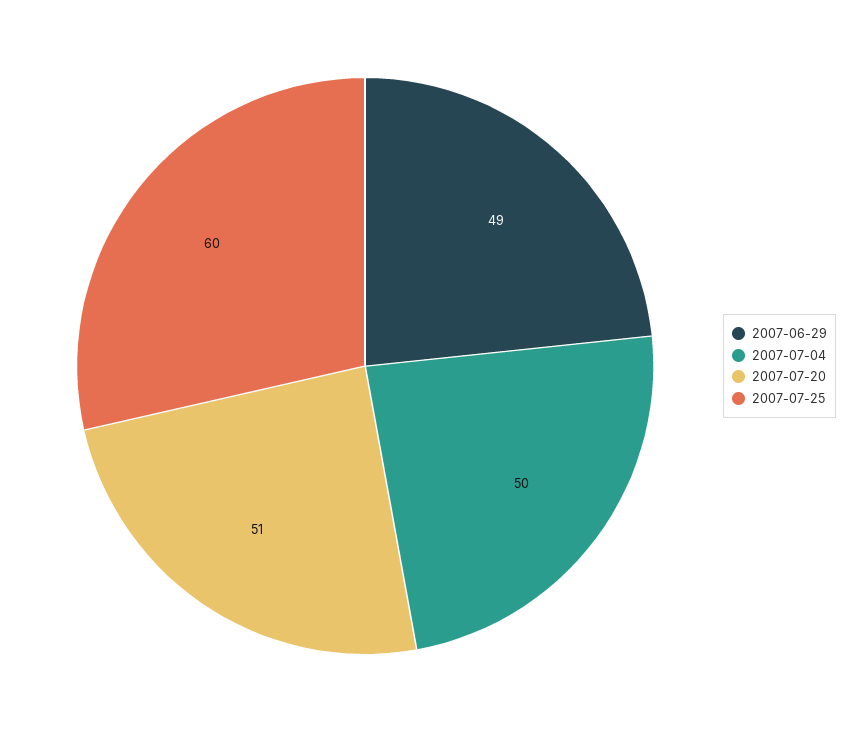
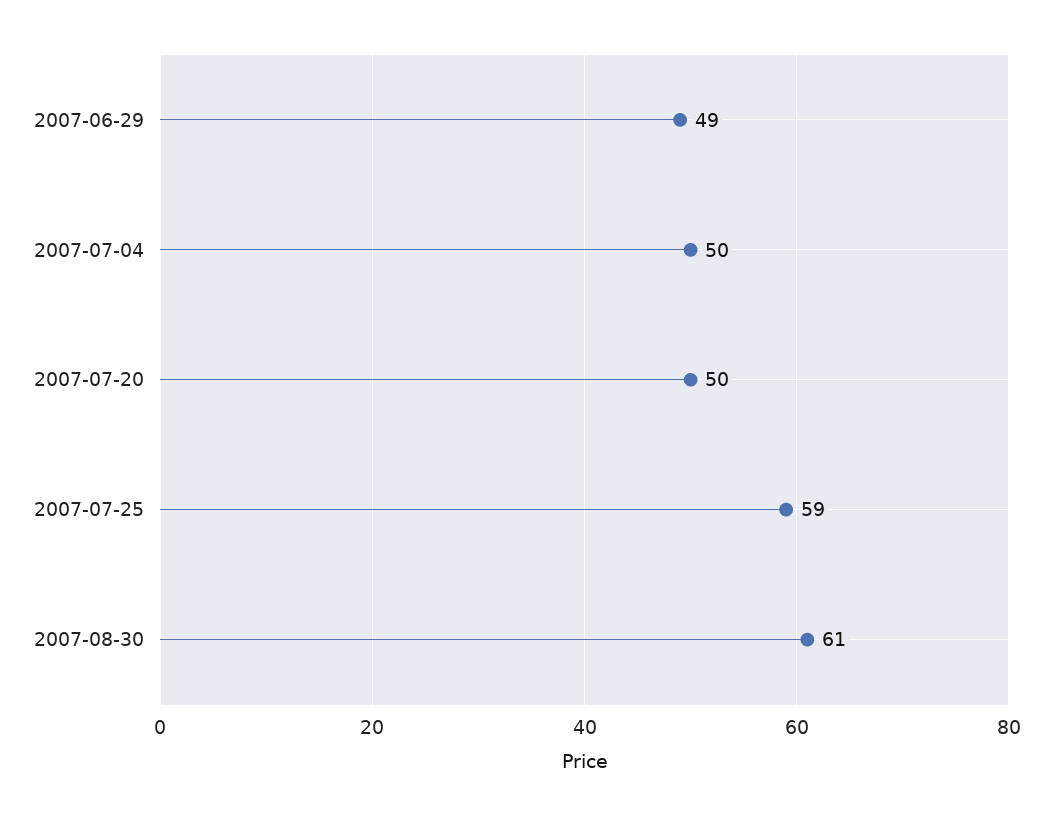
2007-07-20: 51 -> 50
2007-07-25: 60 -> 59
2007-08-30: none -> 61

